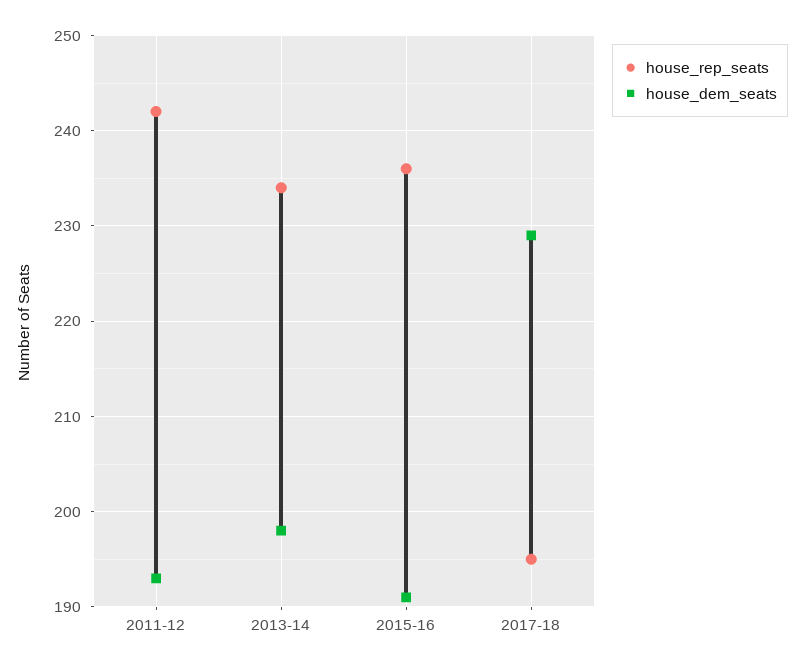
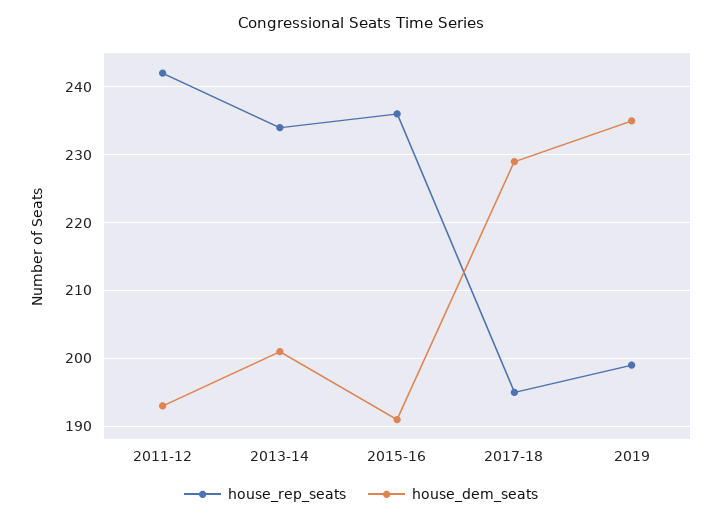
house_dem_seats, 2013-14: 198 -> 201
house_rep_seats, 2019: none -> 199
house_dem_seats, 2019: none -> 235

